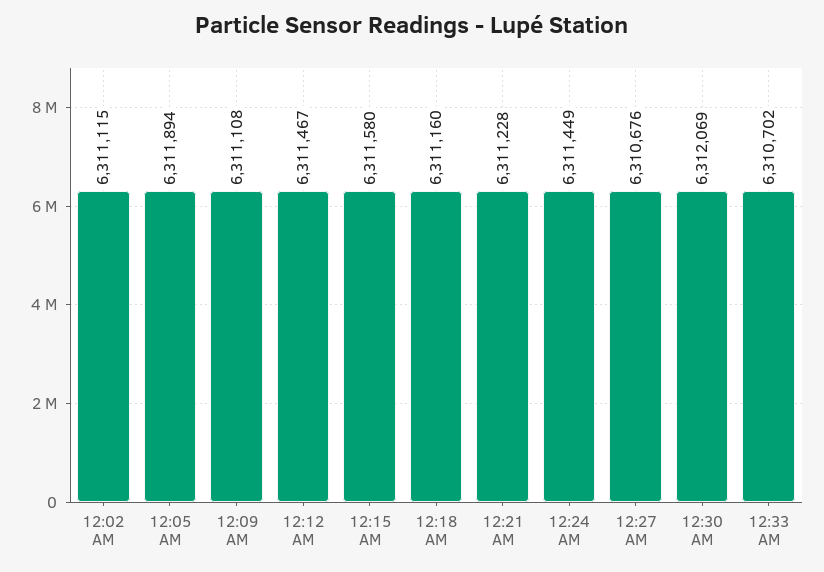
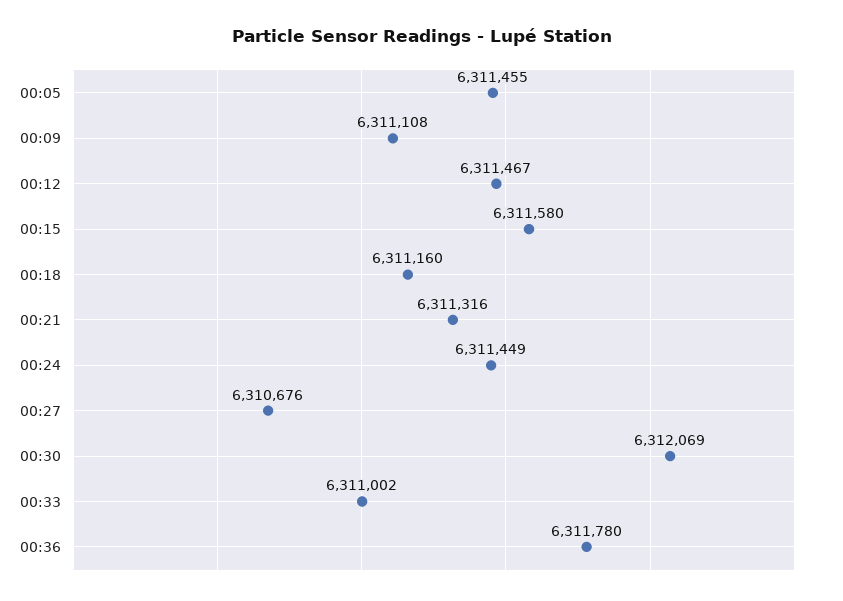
12:02 AM: 6311115 -> none
12:05 AM: 6311894 -> 6311455
12:21 AM: 6311228 -> 6311316
12:33 AM: 6310702 -> 6311002
00:36: none -> 6311780

